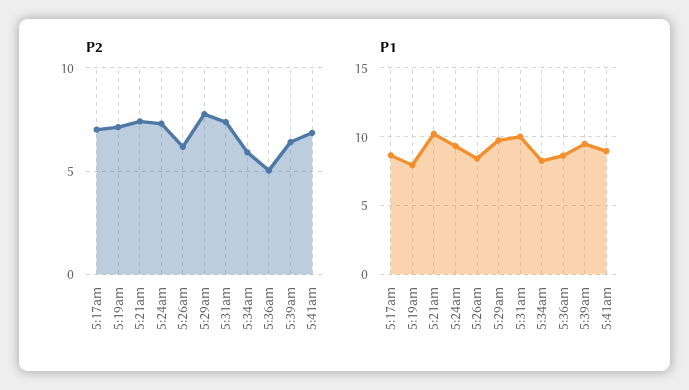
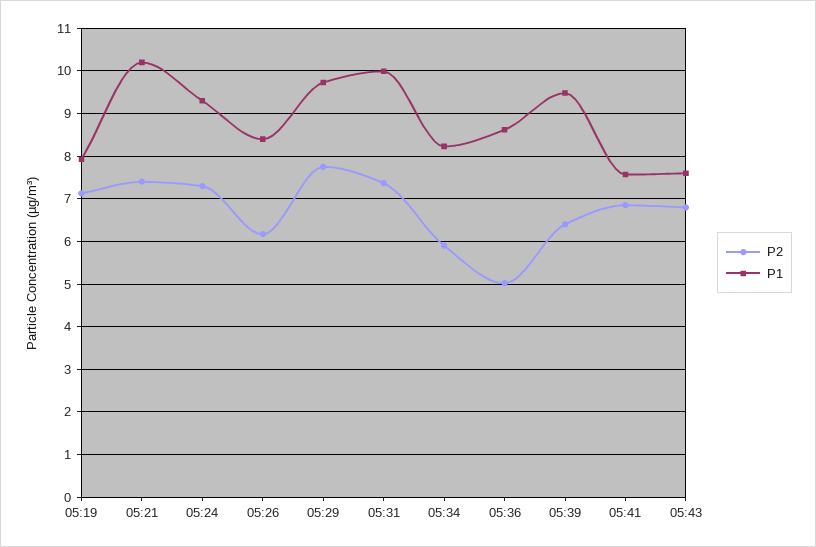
P2, 5:17am: 7 -> none
P1, 5:17am: 8.5 -> none
P1, 5:41am: 9 -> 7.6
P2, 05:43: none -> 6.8
P1, 05:43: none -> 7.6

